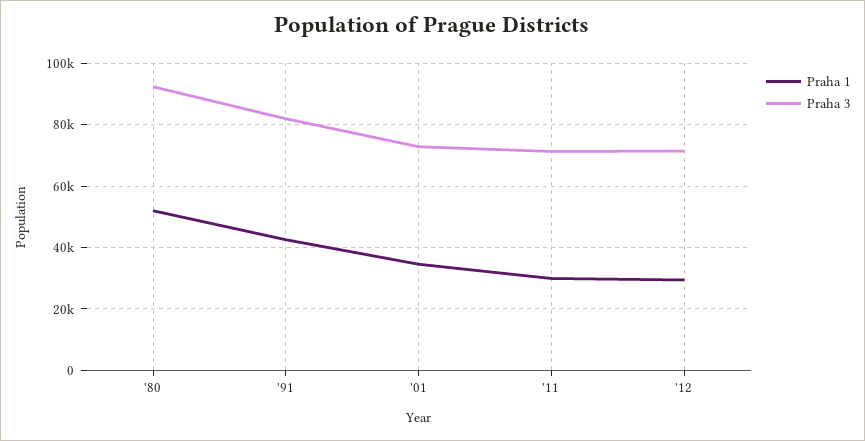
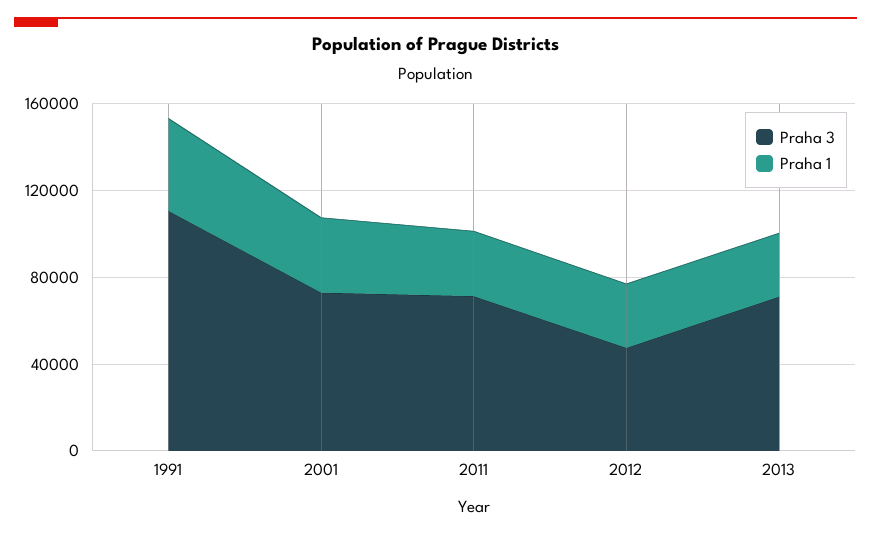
Praha 1, '80: 52000 -> none
Praha 3, '80: 92000 -> none
Praha 3, '91: 82000 -> 110000
Praha 3, '12: 72000 -> 50000
Praha 3, 2013: none -> 70000
Praha 1, 2013: none -> 30000

